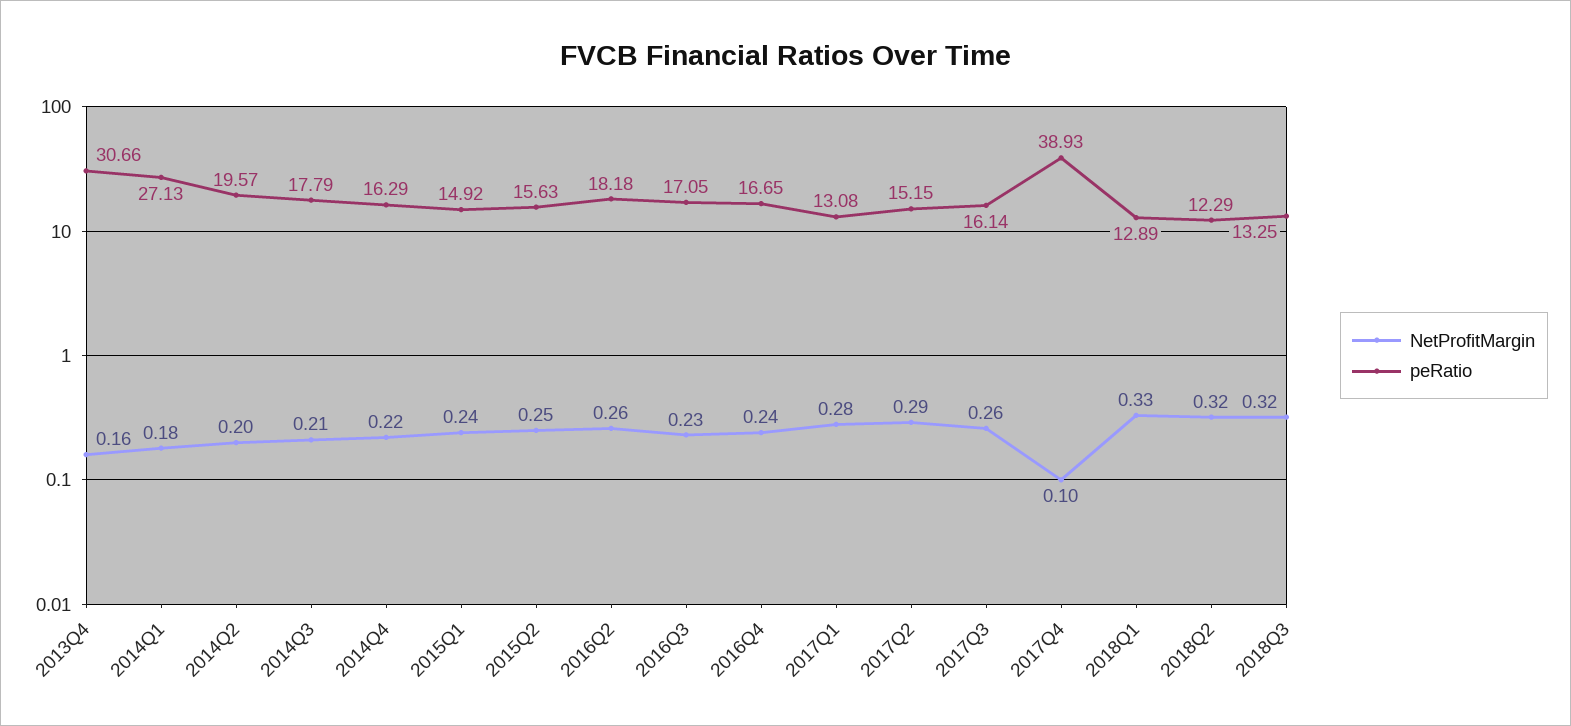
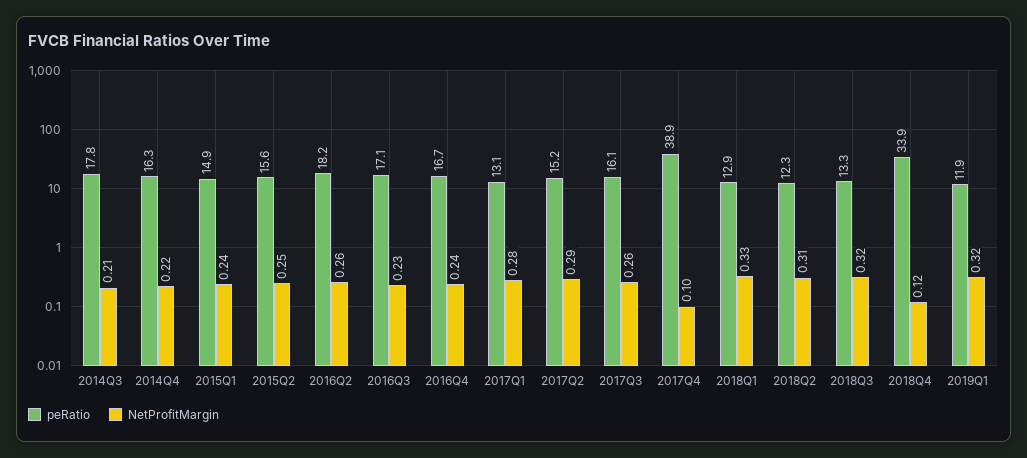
NetProfitMargin, 2013Q4: 0.16 -> none
peRatio, 2013Q4: 30.66 -> none
NetProfitMargin, 2014Q1: 0.18 -> none
peRatio, 2014Q1: 27.13 -> none
NetProfitMargin, 2014Q2: 0.2 -> none
peRatio, 2014Q2: 19.57 -> none
NetProfitMargin, 2018Q2: 0.32 -> 0.31
peRatio, 2018Q4: none -> 33.9
NetProfitMargin, 2018Q4: none -> 0.12
peRatio, 2019Q1: none -> 11.9
NetProfitMargin, 2019Q1: none -> 0.32

